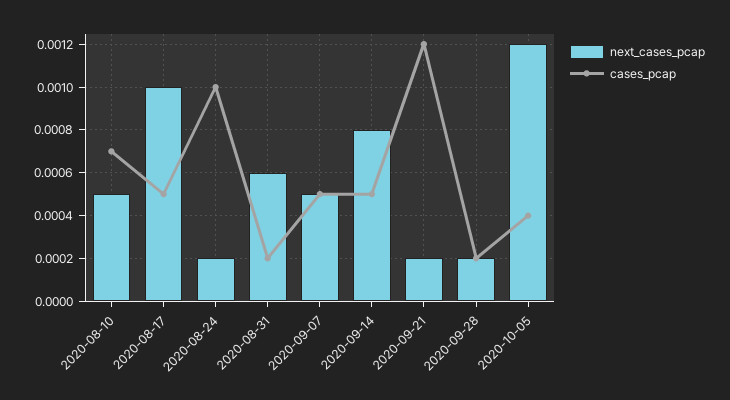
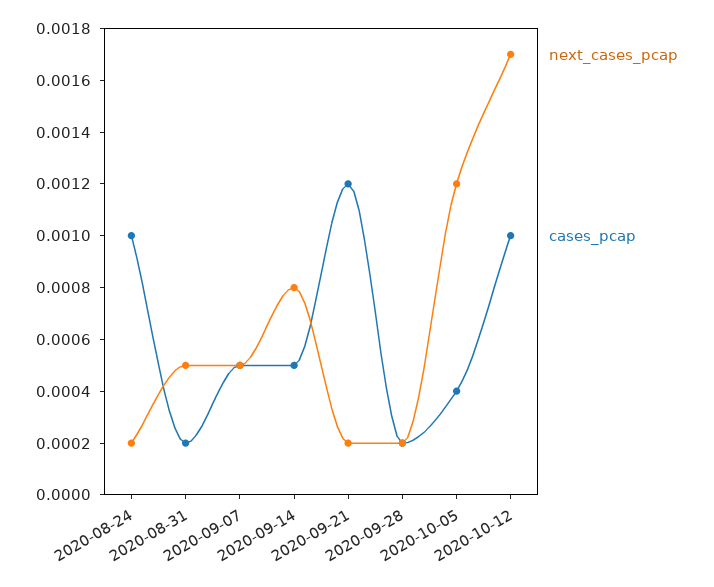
next_cases_pcap, 2020-08-10: 0.0005 -> none
cases_pcap, 2020-08-10: 0.0007 -> none
next_cases_pcap, 2020-08-17: 0.001 -> none
cases_pcap, 2020-08-17: 0.0005 -> none
next_cases_pcap, 2020-08-31: 0.0006 -> 0.0005
next_cases_pcap, 2020-10-12: none -> 0.0017
cases_pcap, 2020-10-12: none -> 0.001

